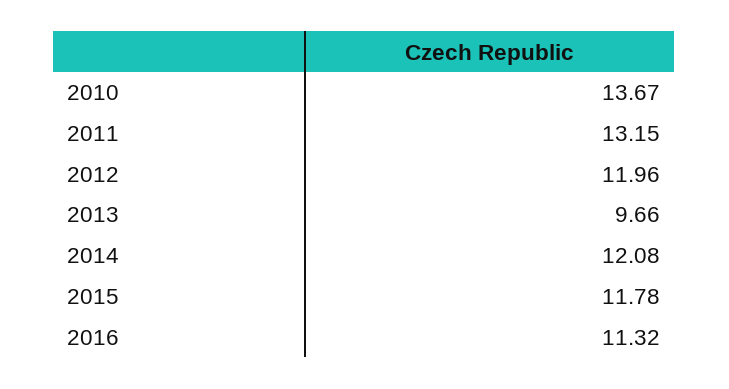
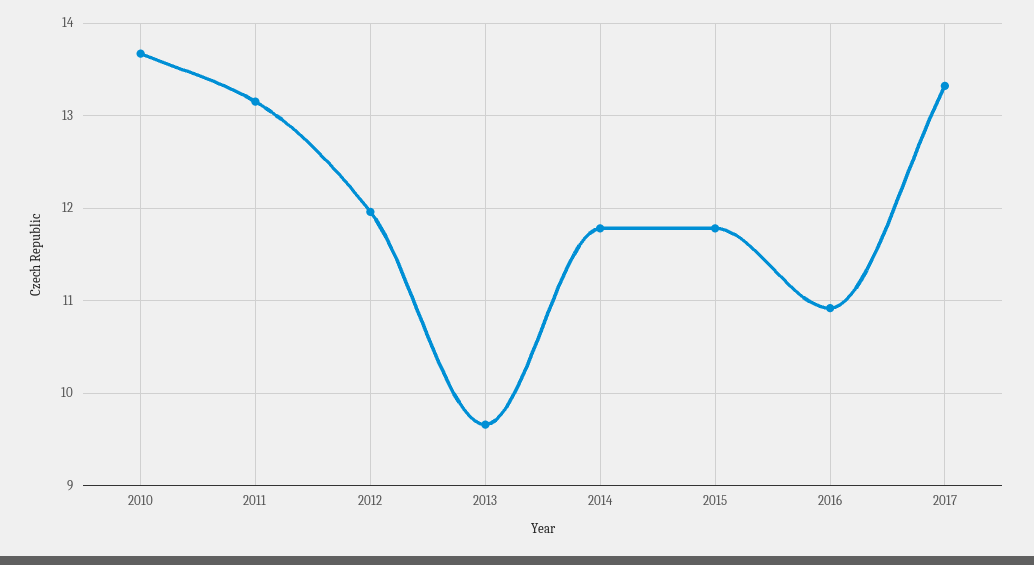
2014: 12.08 -> 11.8
2016: 11.32 -> 10.9
2017: none -> 13.3

